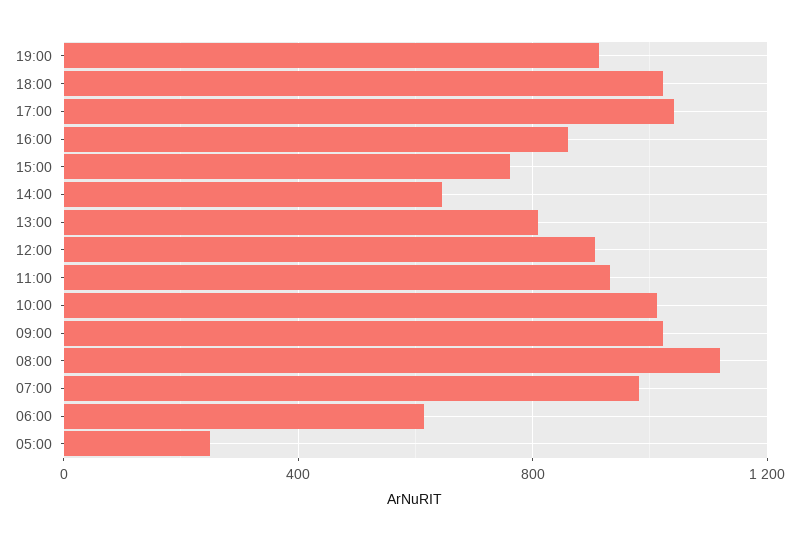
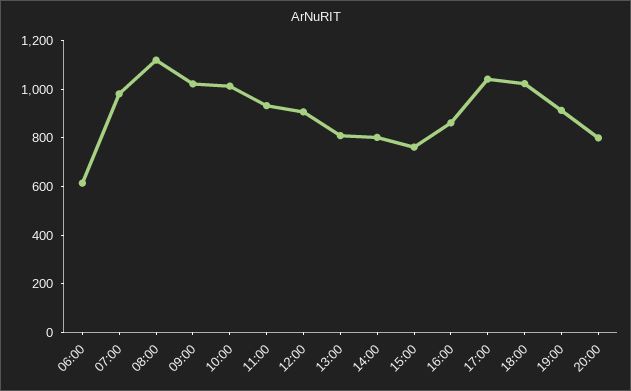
14:00: 650 -> 800
05:00: 250 -> none
20:00: none -> 800

